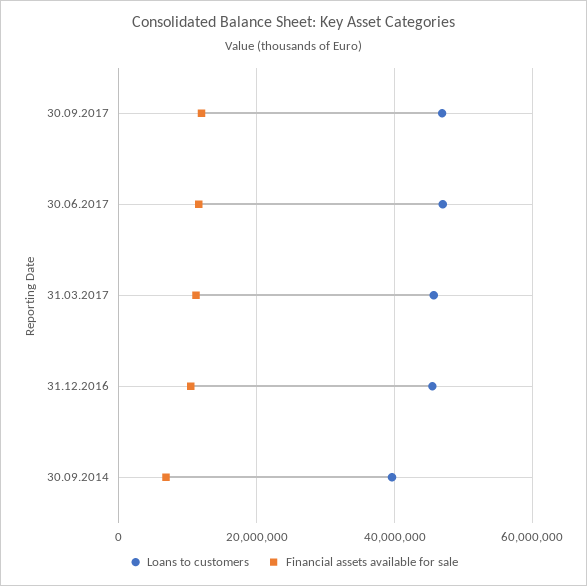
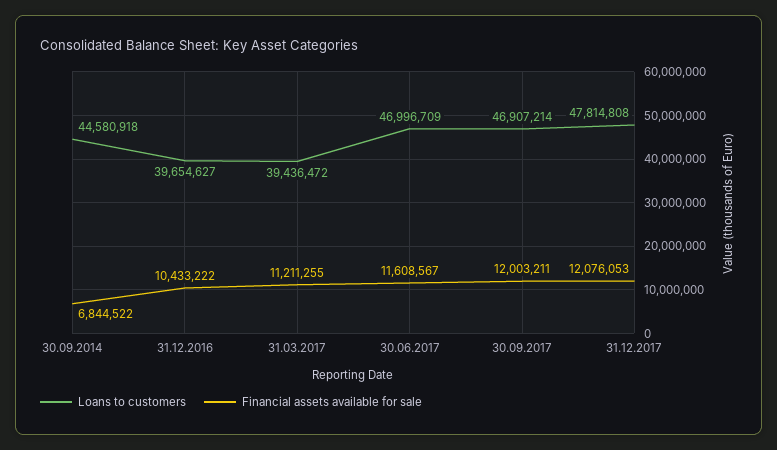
Loans to customers, 31.03.2017: 46000000 -> 39436472
Loans to customers, 31.12.2016: 46000000 -> 39654627
Loans to customers, 30.09.2014: 40000000 -> 44580918
Loans to customers, 31.12.2017: none -> 47814808
Financial assets available for sale, 31.12.2017: none -> 12076053

